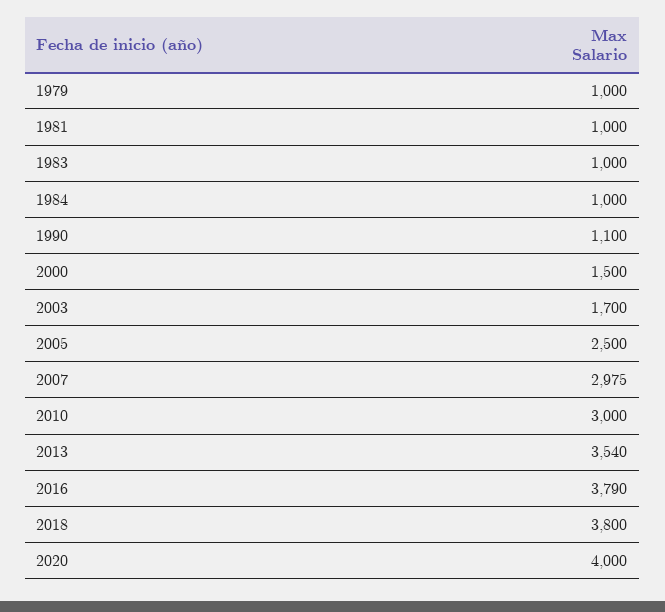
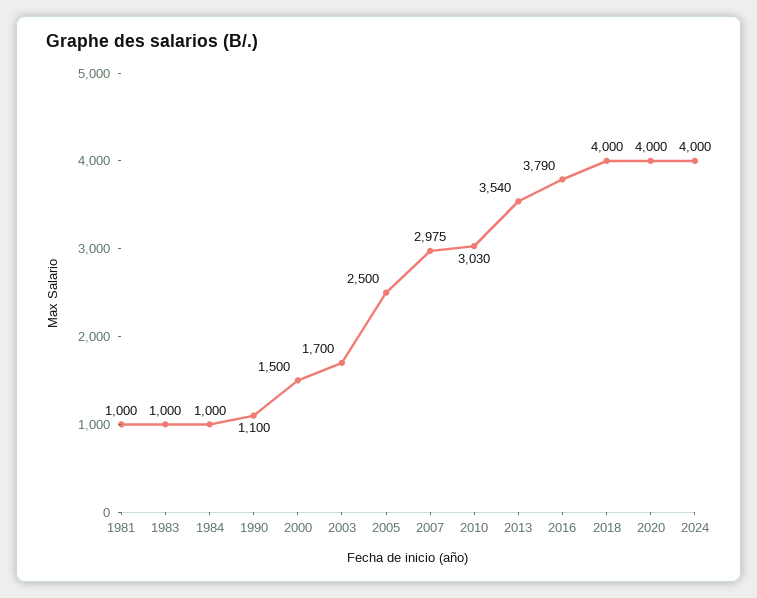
1979: 1000 -> none
2010: 3000 -> 3030
2018: 3800 -> 4000
2024: none -> 4000

